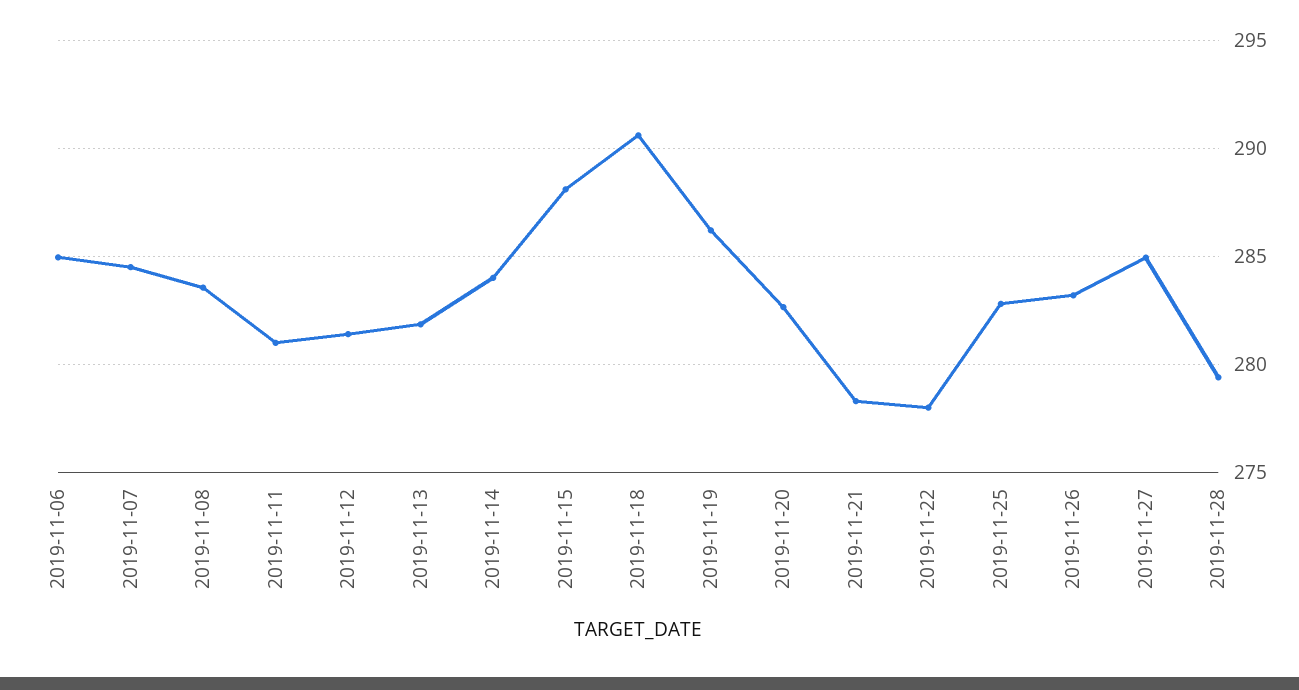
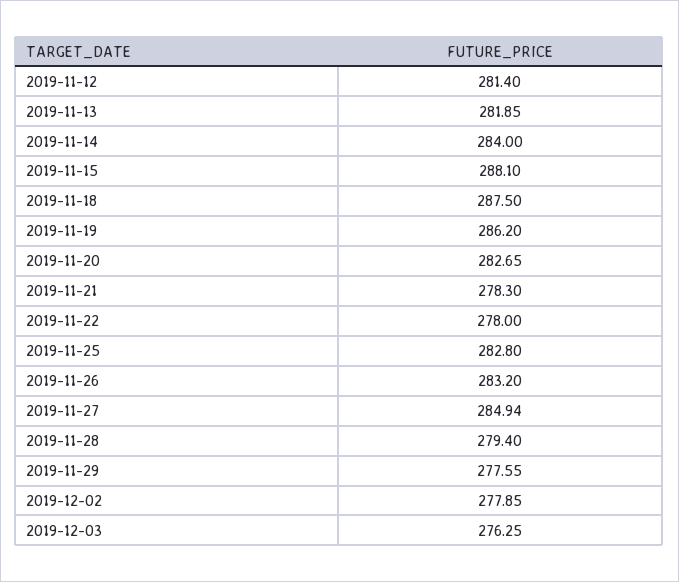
2019-11-06: 285 -> none
2019-11-07: 284.5 -> none
2019-11-08: 283.5 -> none
2019-11-11: 281 -> none
2019-11-18: 290.5 -> 287.5
2019-11-29: none -> 277.55
2019-12-02: none -> 277.85
2019-12-03: none -> 276.25

